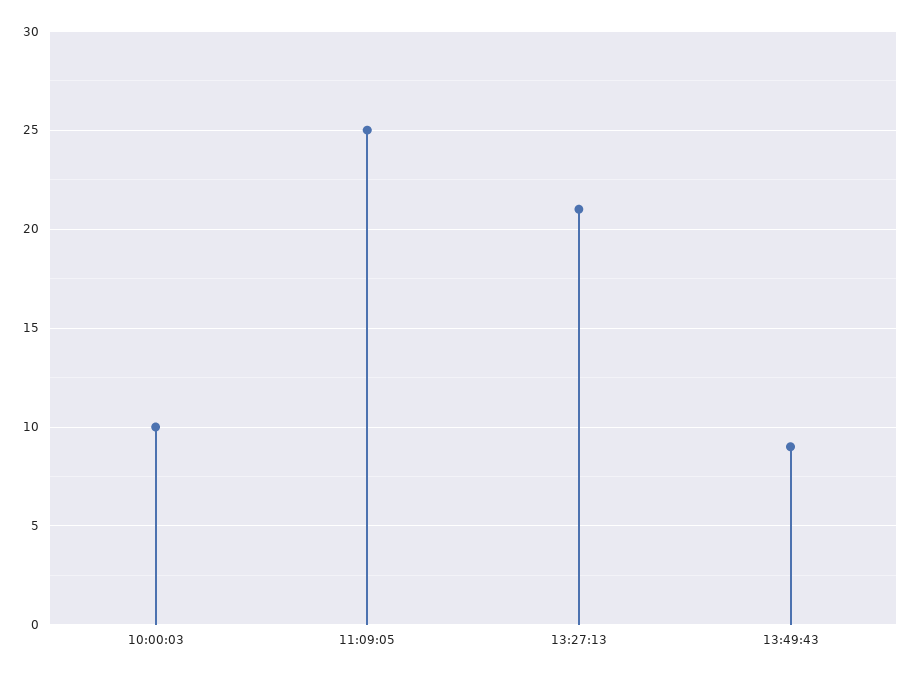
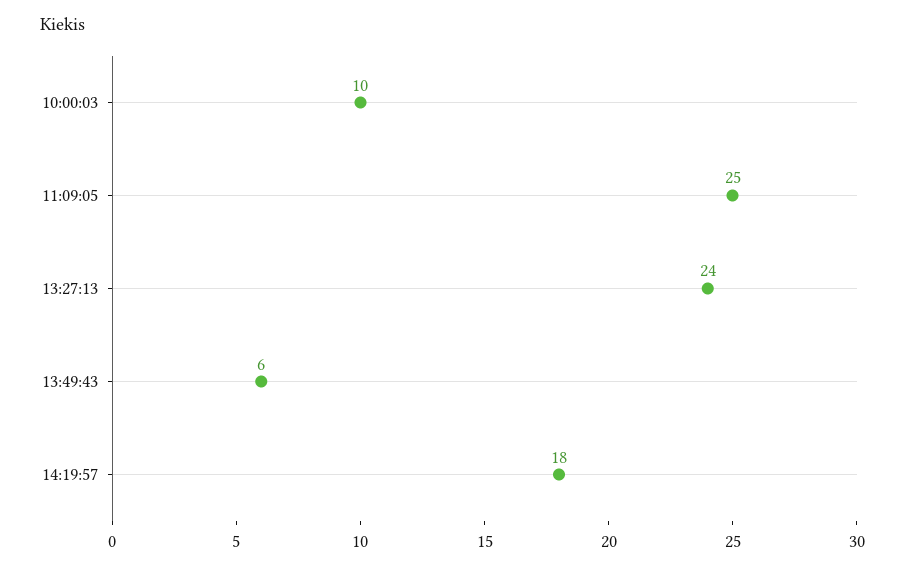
13:27:13: 21 -> 24
13:49:43: 9 -> 6
14:19:57: none -> 18

